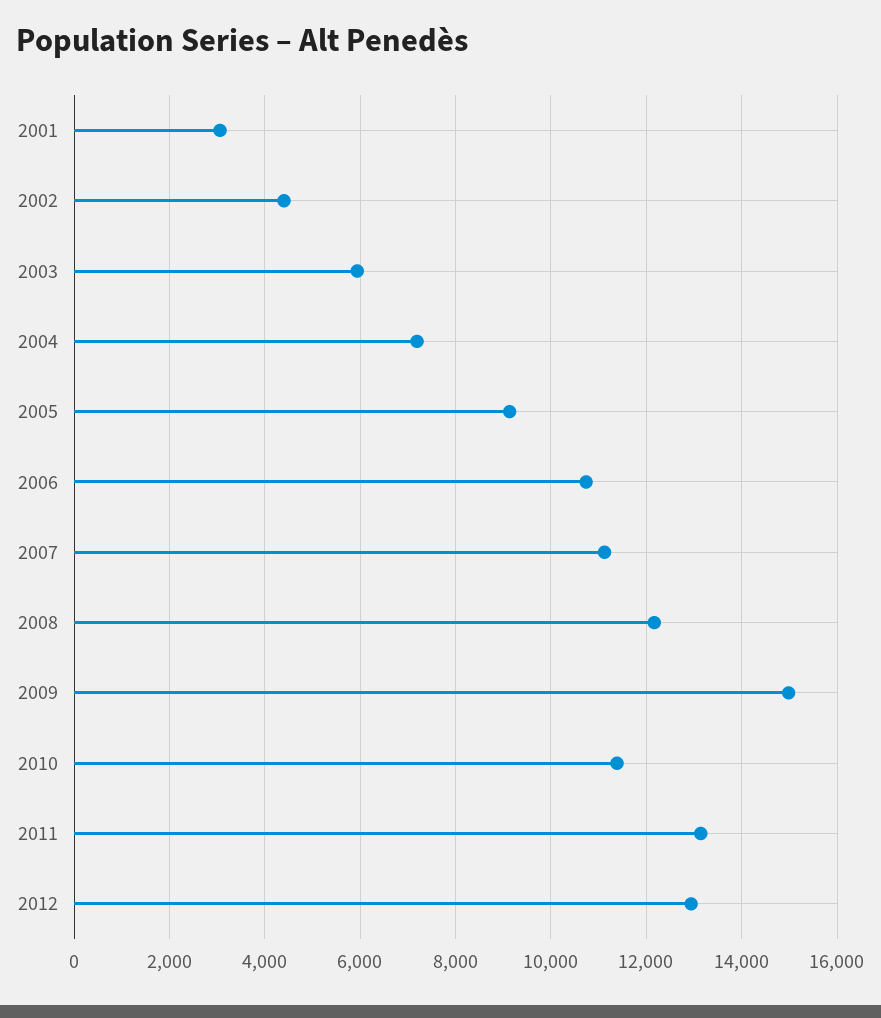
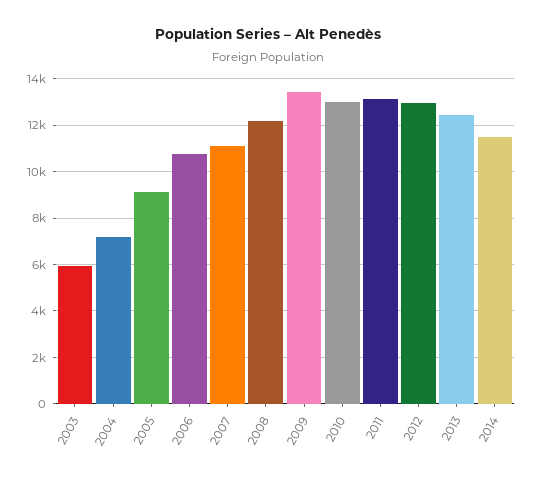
2001: 3000 -> none
2002: 4400 -> none
2009: 15000 -> 13500
2010: 11400 -> 13000
2013: none -> 12500
2014: none -> 11500

